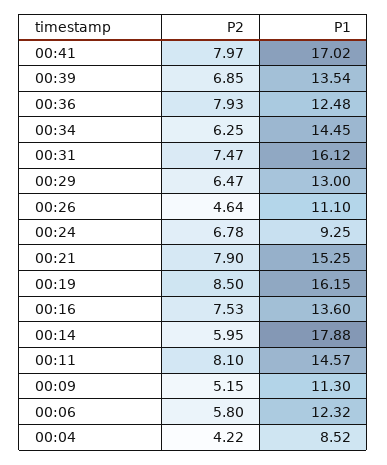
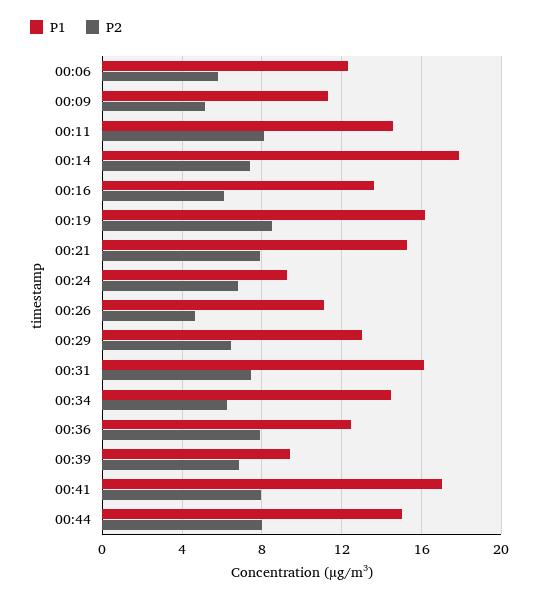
P1, 00:39: 13.54 -> 9.5
P2, 00:16: 7.53 -> 6
P2, 00:14: 5.95 -> 7.5
P2, 00:04: 4.22 -> none
P1, 00:04: 8.52 -> none
P1, 00:44: none -> 15
P2, 00:44: none -> 8

